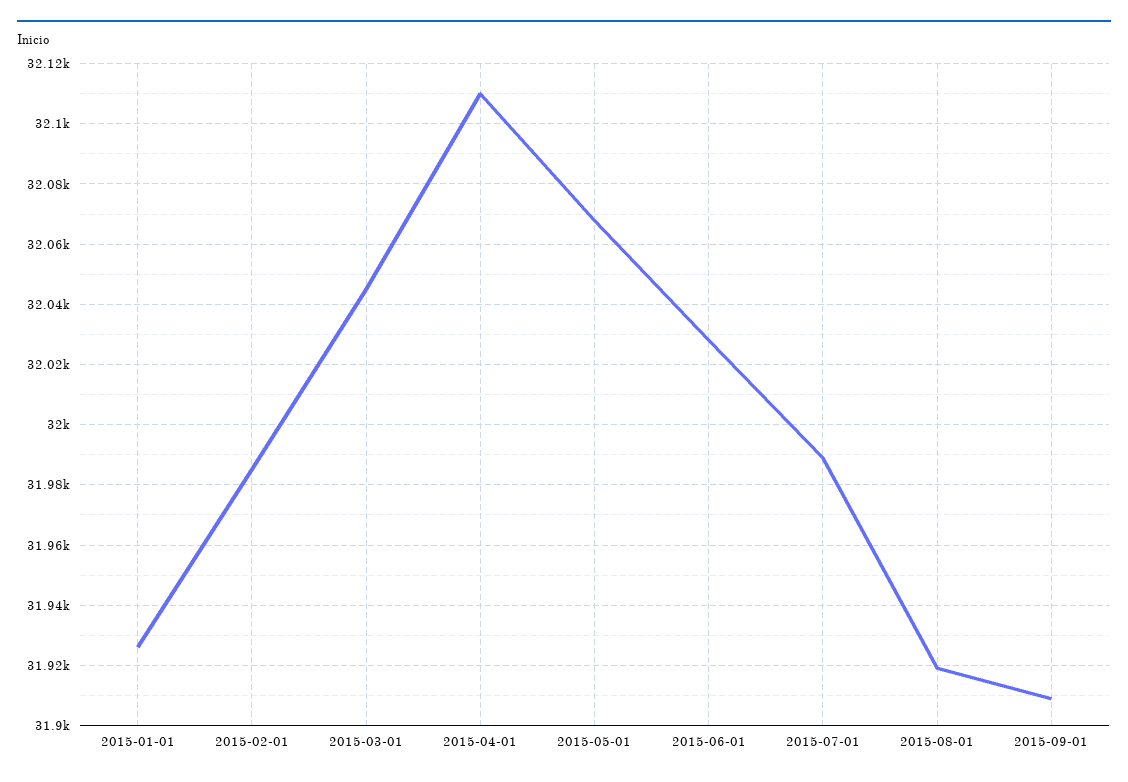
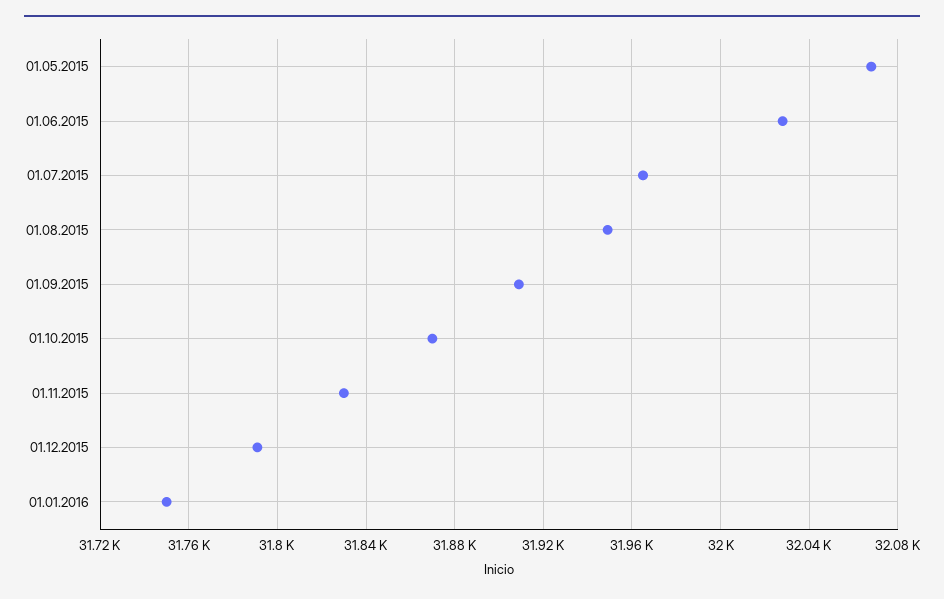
2015-01-01: 31925 -> none
2015-02-01: 31985 -> none
2015-03-01: 32045 -> none
2015-04-01: 32110 -> none
2015-07-01: 31990 -> 31965
2015-08-01: 31920 -> 31950
01.10.2015: none -> 31870
01.11.2015: none -> 31830
01.12.2015: none -> 31790
01.01.2016: none -> 31750

